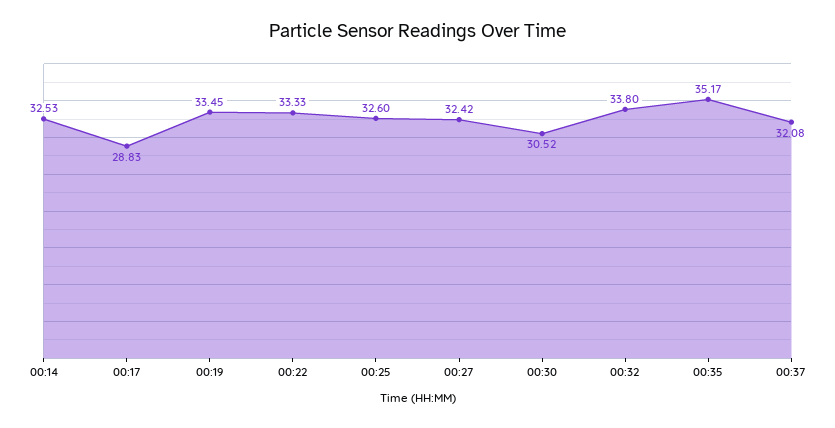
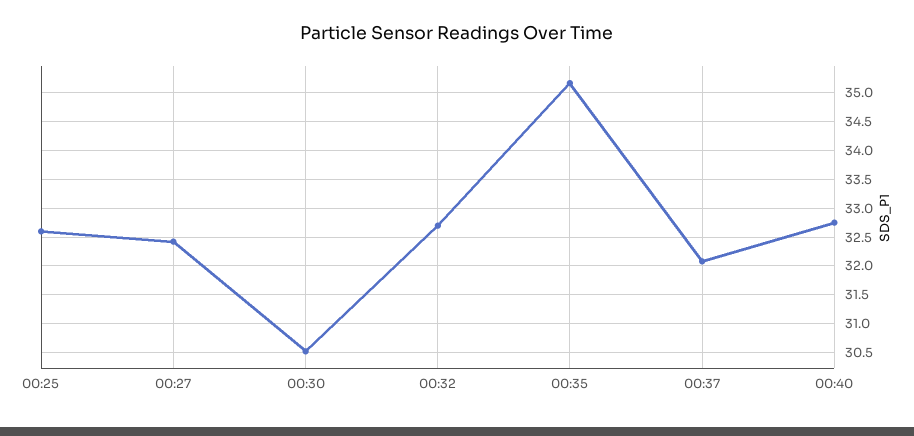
00:14: 32.53 -> none
00:17: 28.83 -> none
00:19: 33.45 -> none
00:22: 33.33 -> none
00:32: 33.8 -> 32.75
00:40: none -> 32.75

